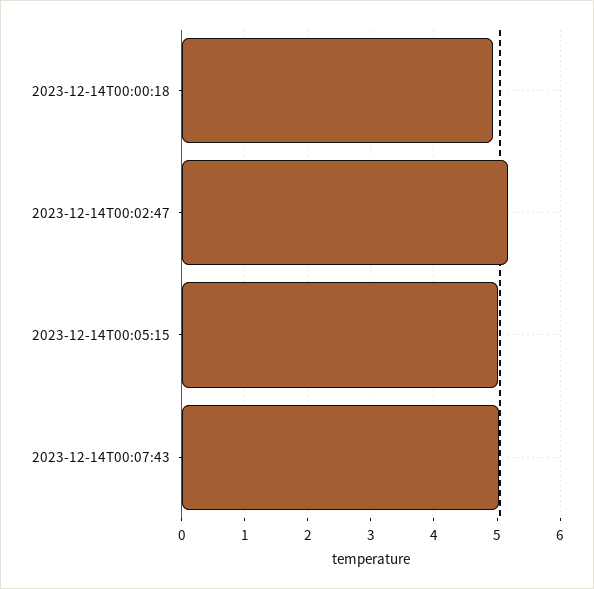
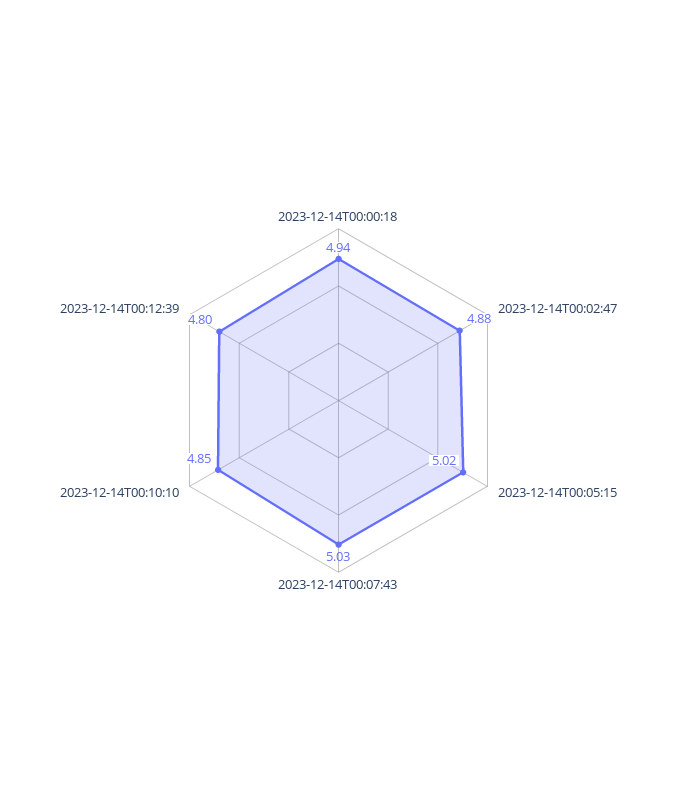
2023-12-14T00:02:47: 5.2 -> 4.88
2023-12-14T00:10:10: none -> 4.85
2023-12-14T00:12:39: none -> 4.8

